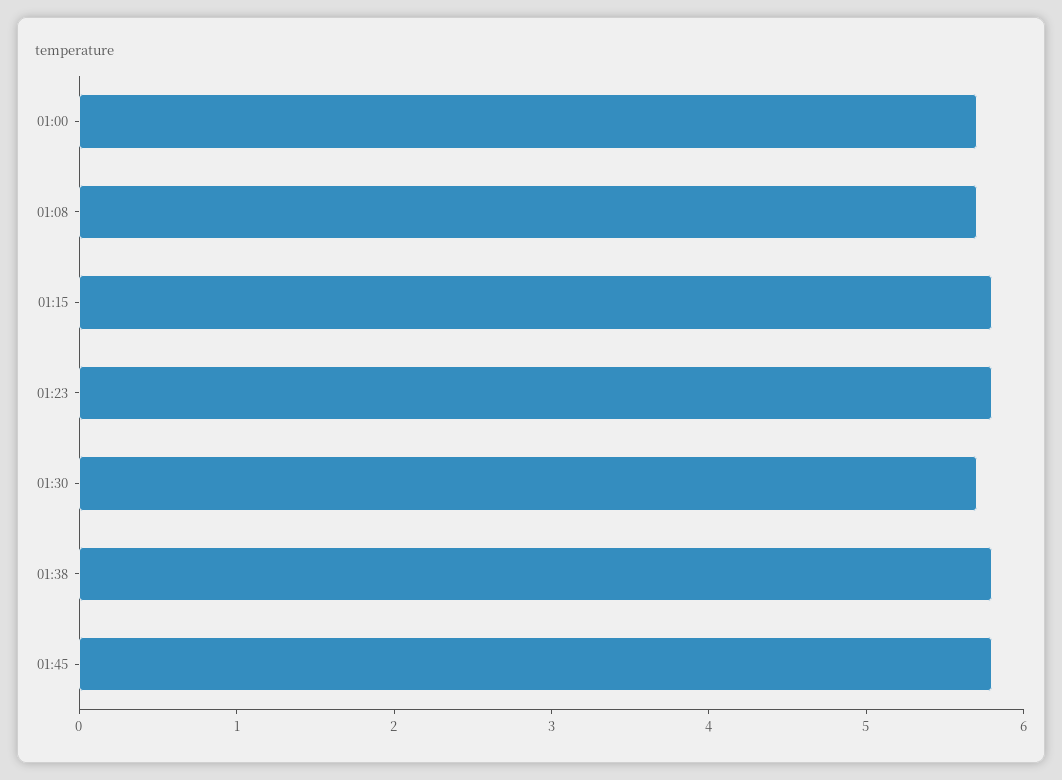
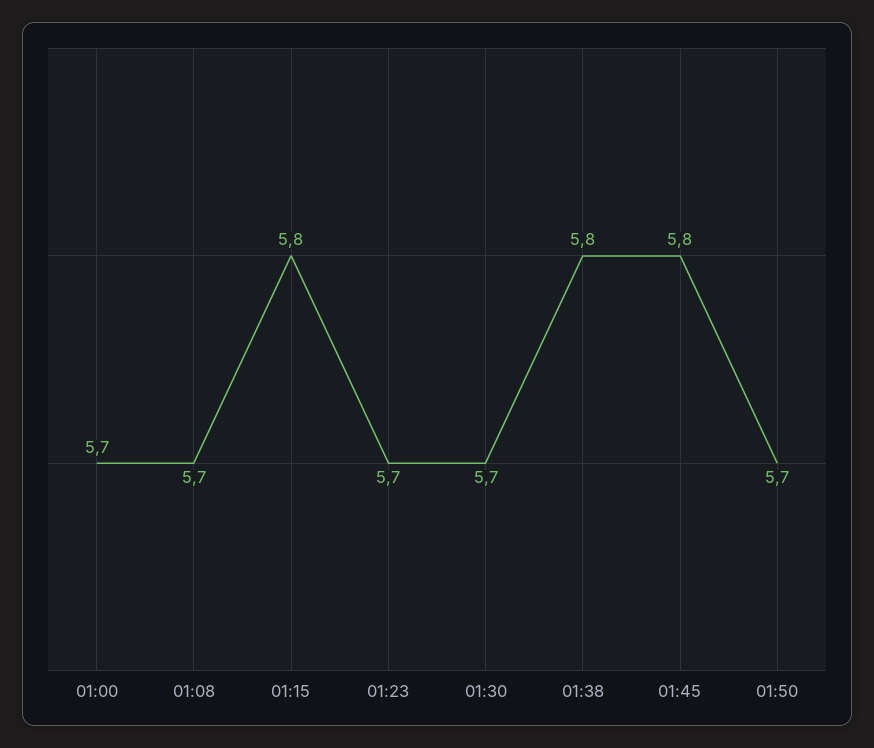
01:23: 5.8 -> 5.7
01:50: none -> 5.7

